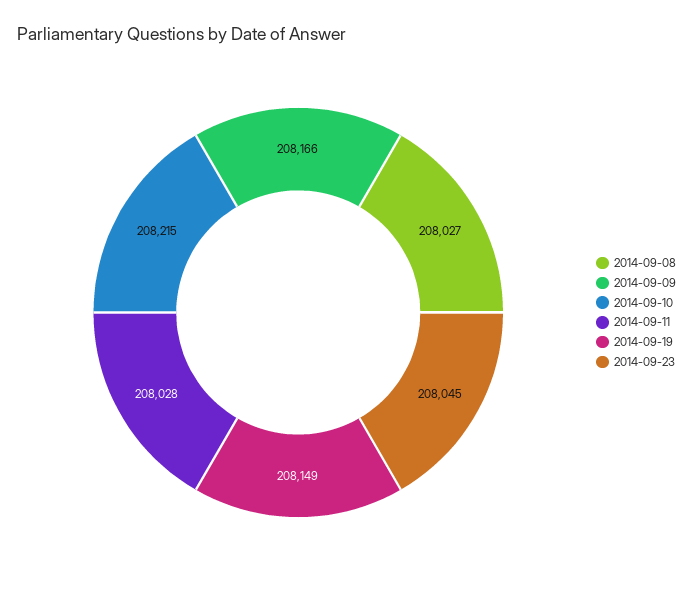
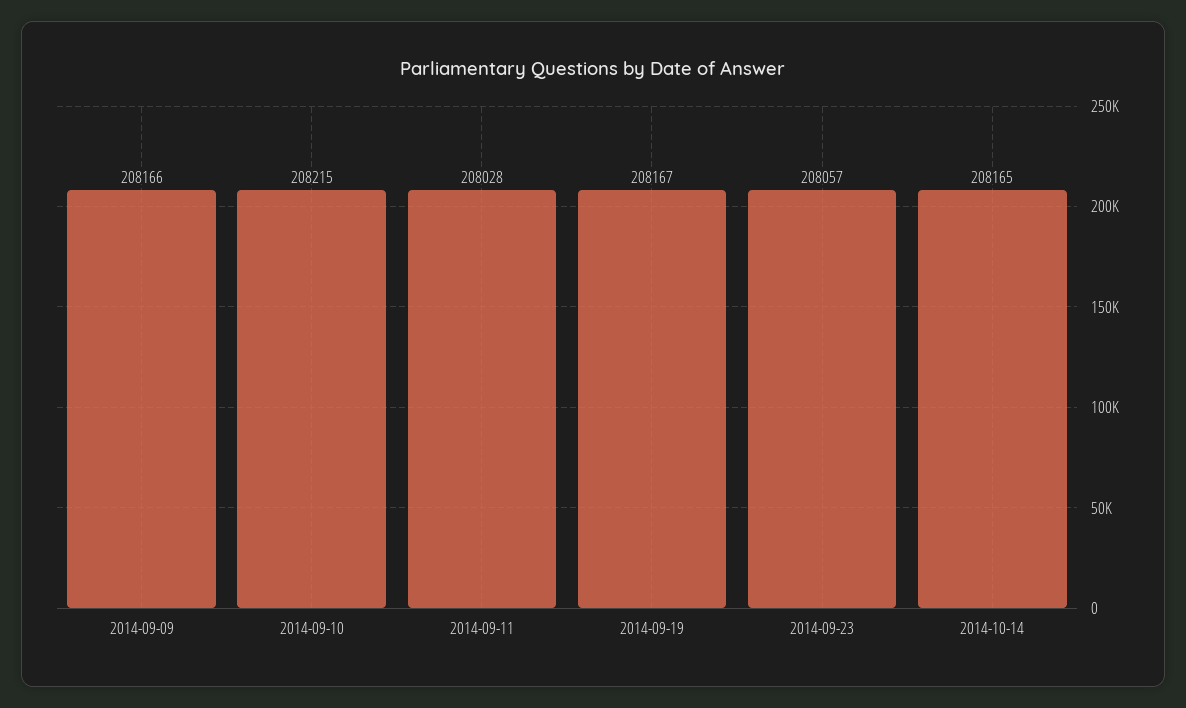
2014-09-08: 208027 -> none
2014-09-19: 208149 -> 208167
2014-09-23: 208045 -> 208057
2014-10-14: none -> 208165

